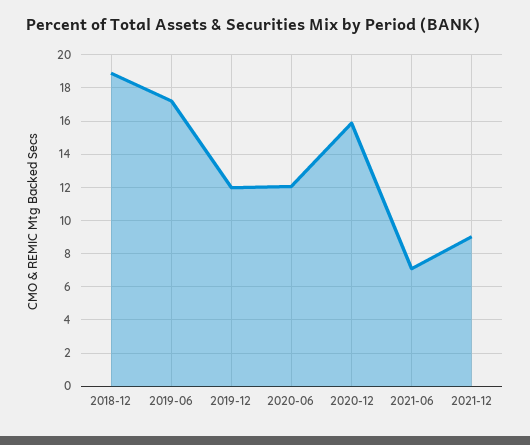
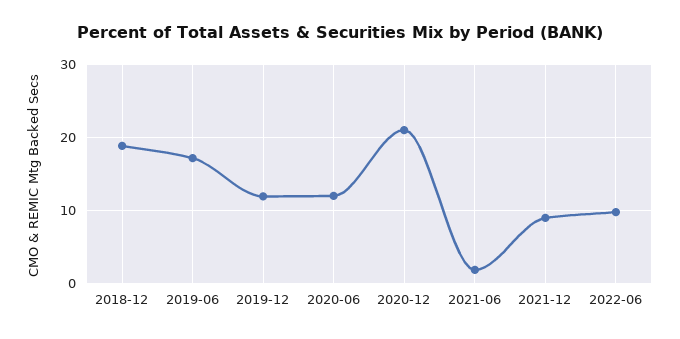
2020-12: 16 -> 21
2021-06: 7 -> 2
2022-06: none -> 10

